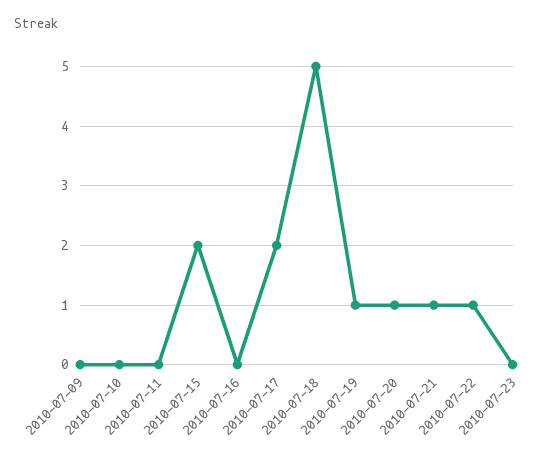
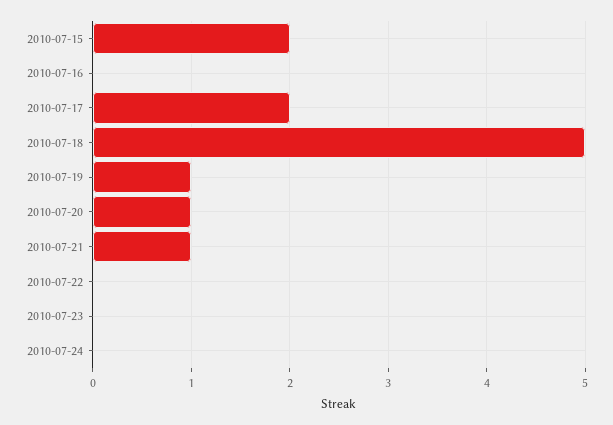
2010-07-09: 0 -> none
2010-07-10: 0 -> none
2010-07-11: 0 -> none
2010-07-22: 1 -> 0
2010-07-24: none -> 0

